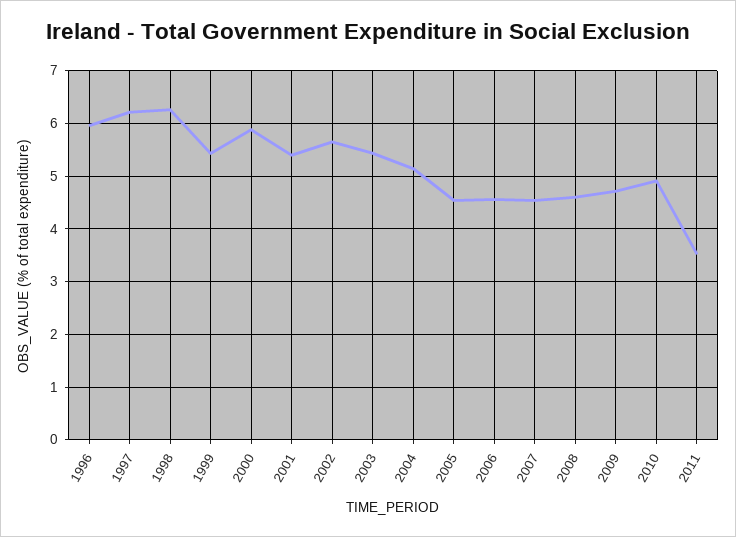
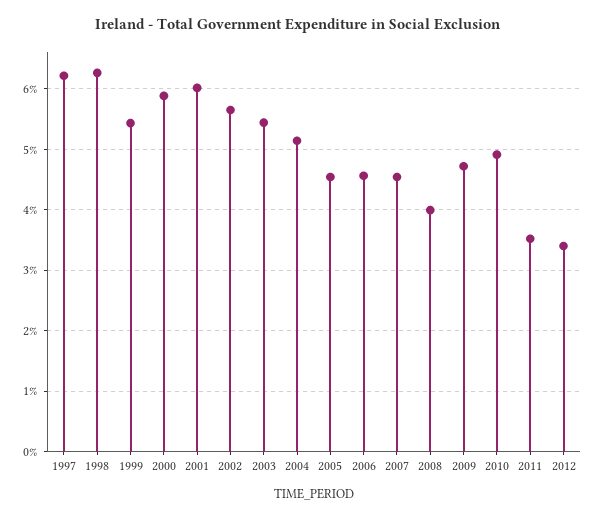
1996: 6 -> none
2001: 5.4 -> 6
2008: 4.6 -> 4
2012: none -> 3.4

